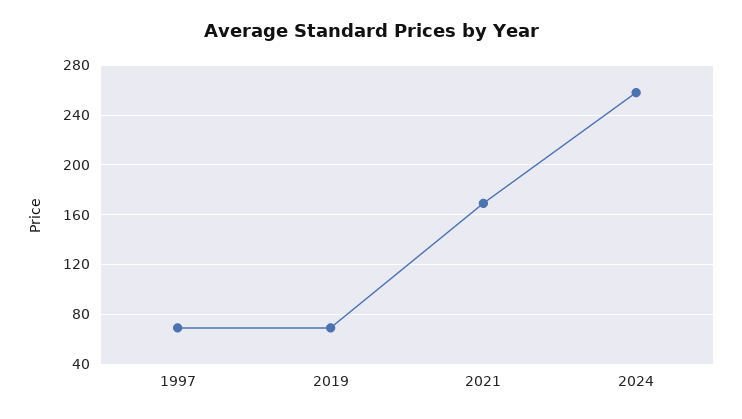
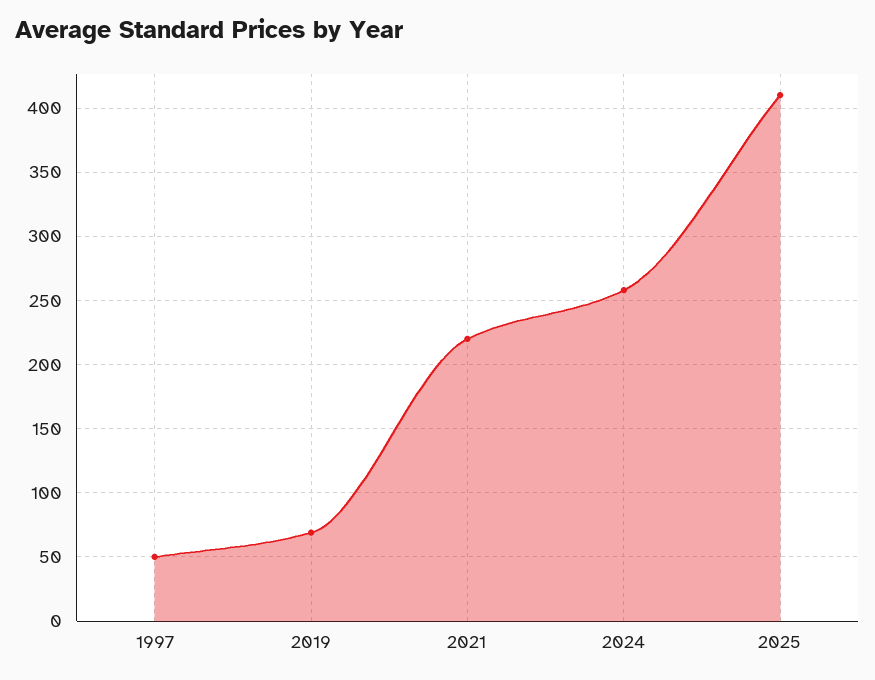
1997: 70 -> 50
2021: 170 -> 220
2025: none -> 410

